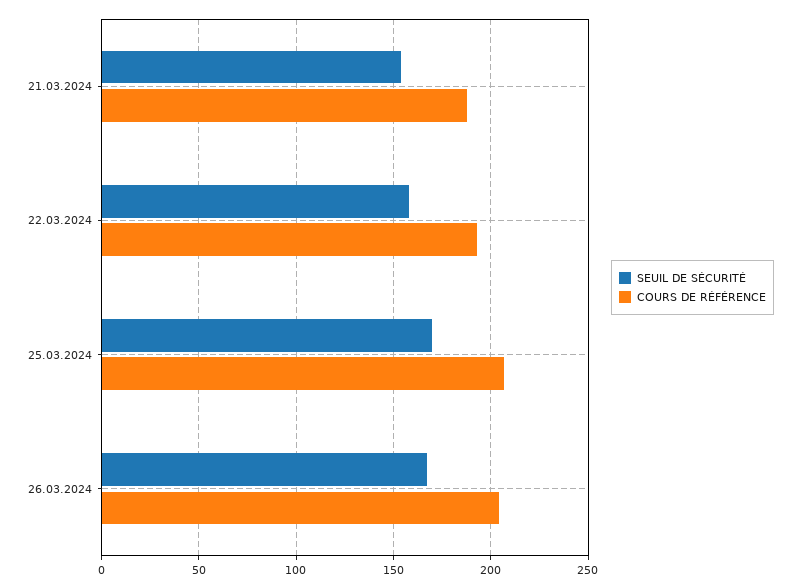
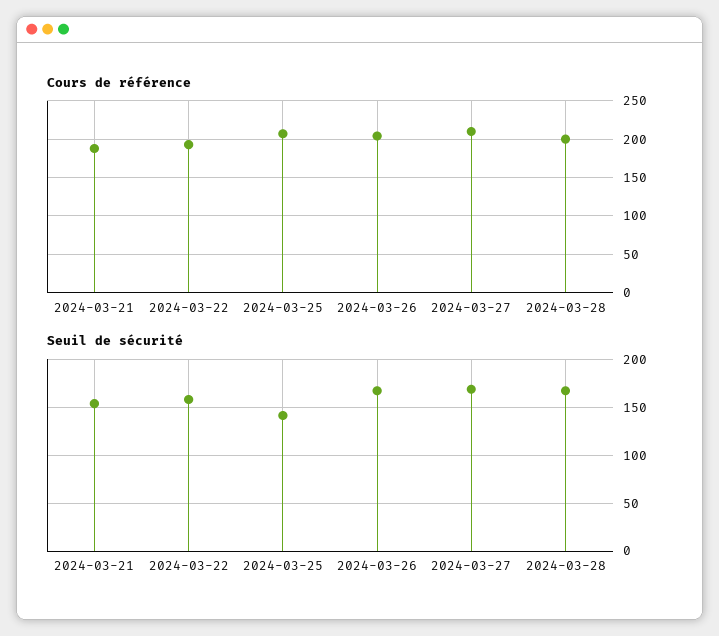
SEUIL DE SÉCURITÉ, 25.03.2024: 170 -> 140
COURS DE RÉFÉRENCE, 2024-03-27: none -> 210
COURS DE RÉFÉRENCE, 2024-03-28: none -> 200
SEUIL DE SÉCURITÉ, 2024-03-27: none -> 170
SEUIL DE SÉCURITÉ, 2024-03-28: none -> 170

